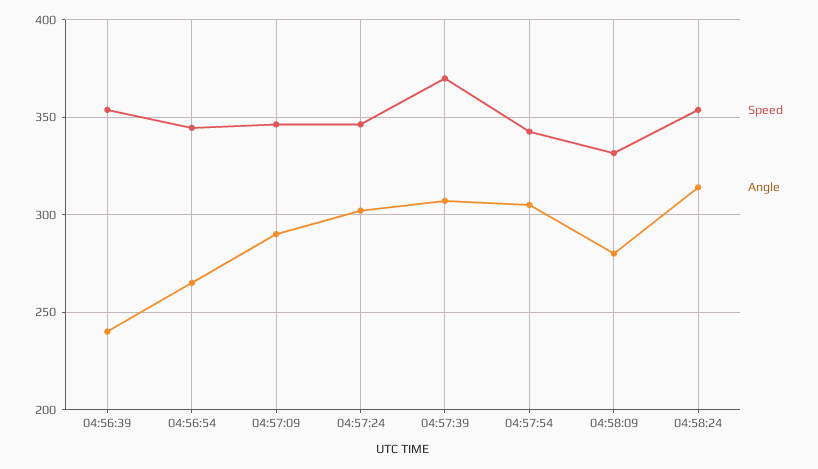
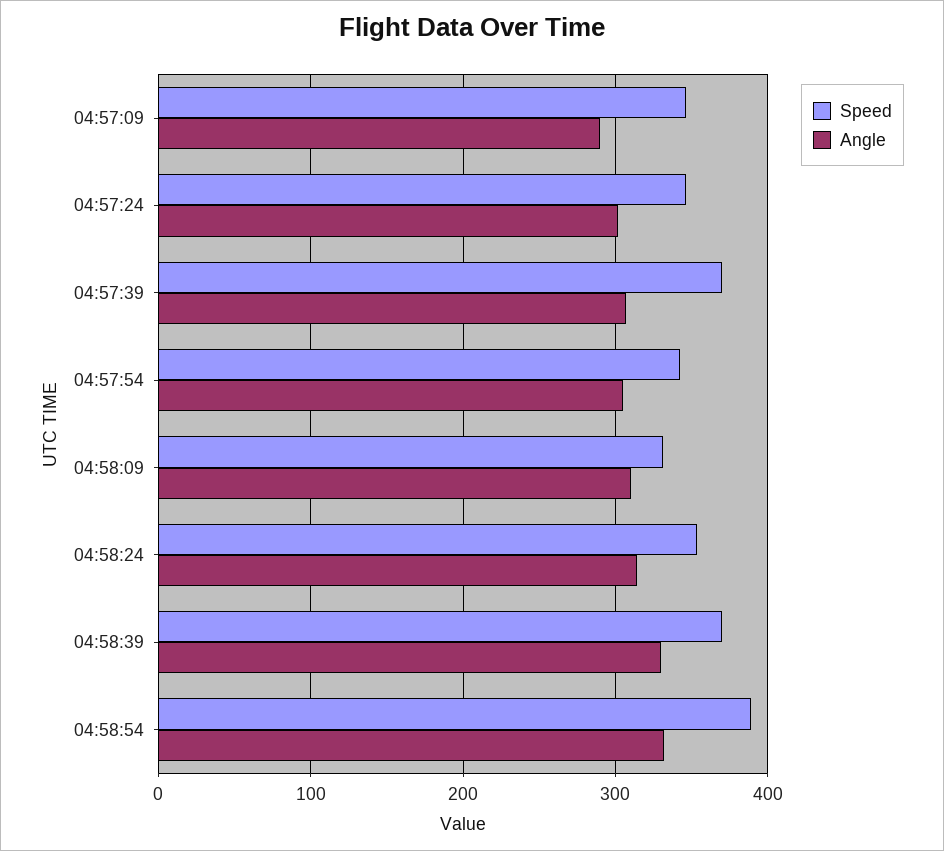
Speed, 04:56:39: 355 -> none
Angle, 04:56:39: 240 -> none
Speed, 04:56:54: 345 -> none
Angle, 04:56:54: 265 -> none
Angle, 04:58:09: 280 -> 310
Speed, 04:58:39: none -> 370
Angle, 04:58:39: none -> 330
Speed, 04:58:54: none -> 390
Angle, 04:58:54: none -> 330

